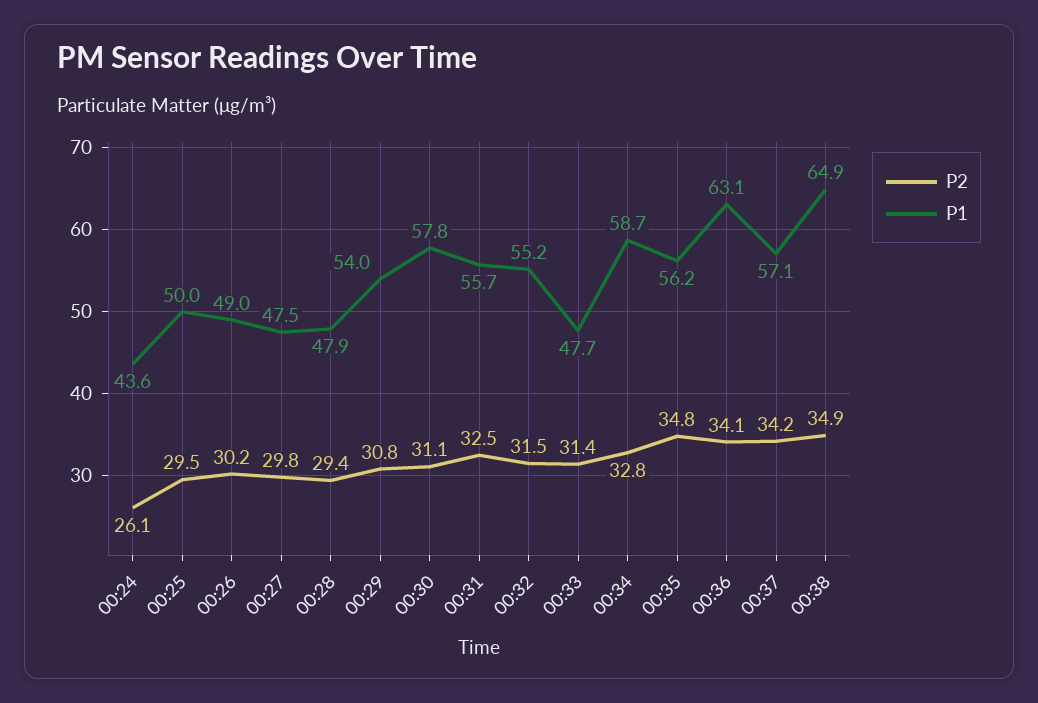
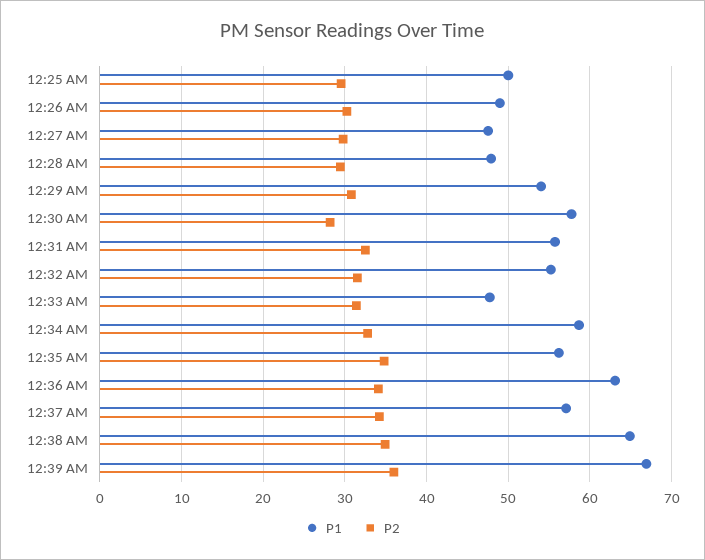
P2, 00:24: 26.1 -> none
P1, 00:24: 43.6 -> none
P2, 00:30: 31.1 -> 28
P1, 12:39 AM: none -> 67
P2, 12:39 AM: none -> 36

